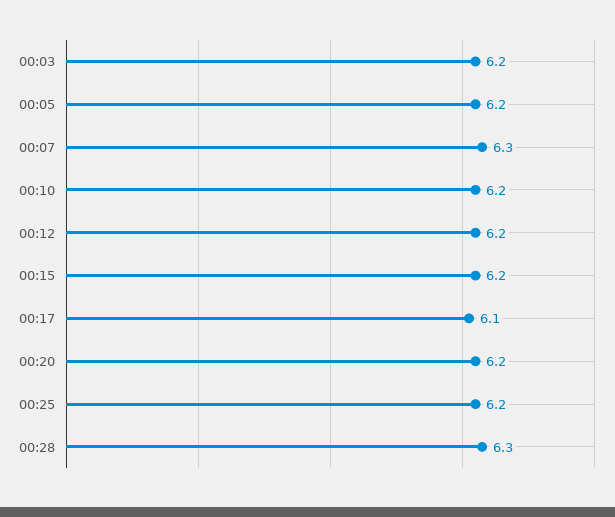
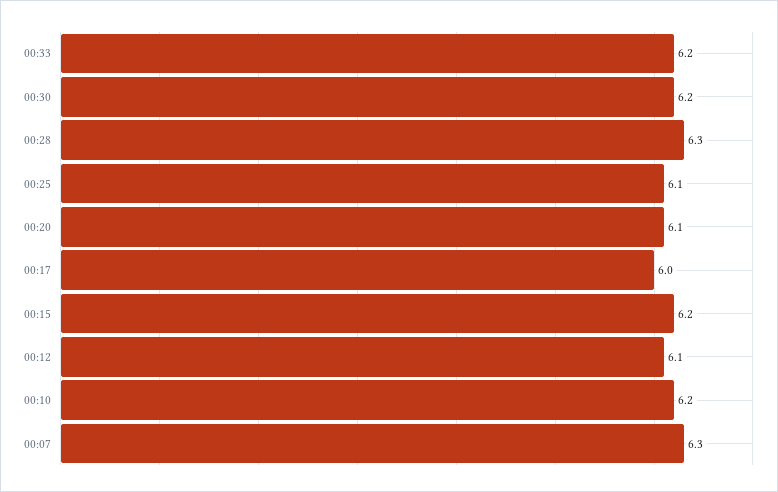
00:03: 6.2 -> none
00:05: 6.2 -> none
00:12: 6.2 -> 6.1
00:17: 6.1 -> 6
00:20: 6.2 -> 6.1
00:25: 6.2 -> 6.1
00:33: none -> 6.2
00:30: none -> 6.2

